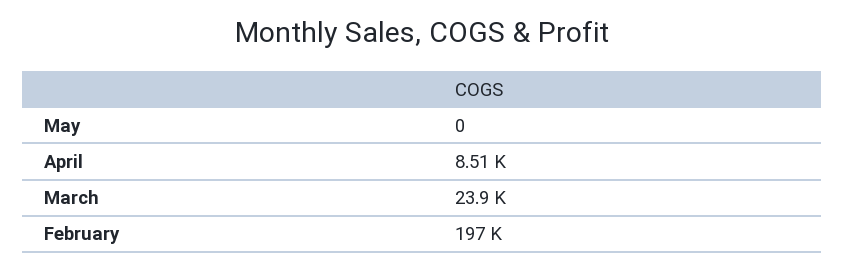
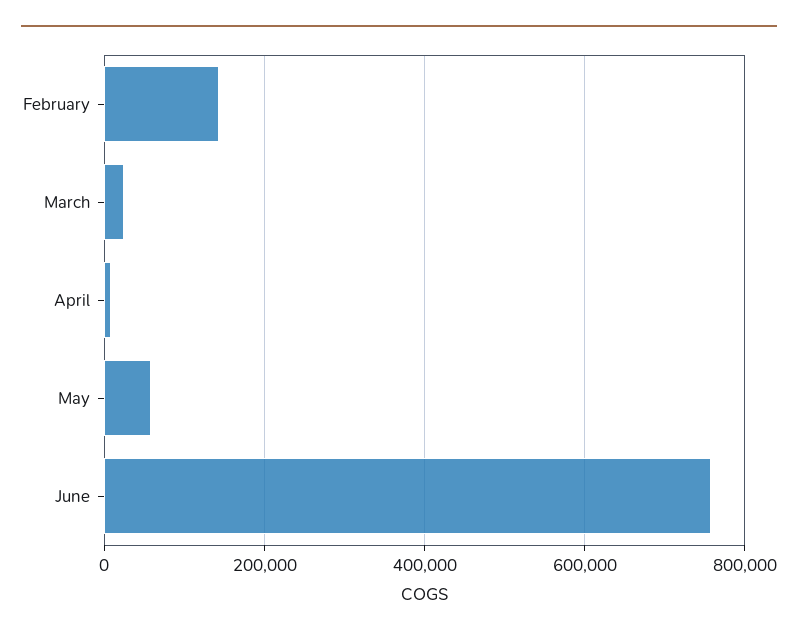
May: 0 -> 60000
February: 197000 -> 140000
June: none -> 760000

